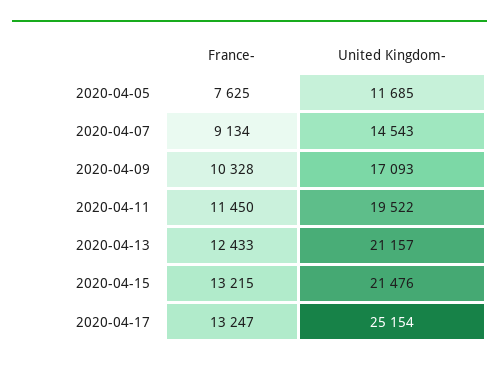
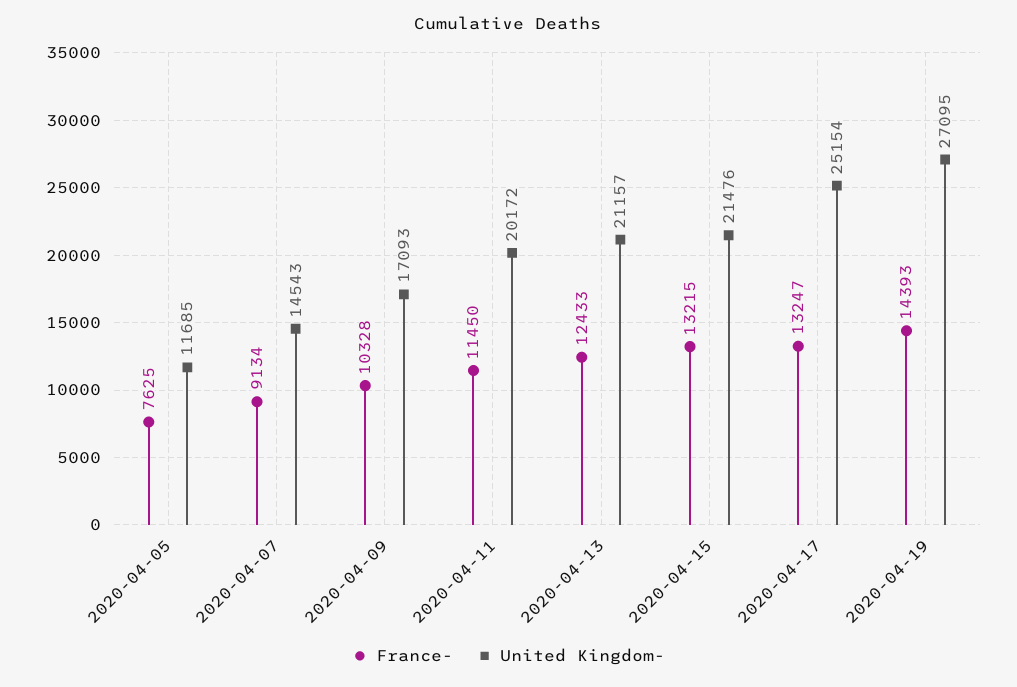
United Kingdom-, 2020-04-11: 19522 -> 20172
France-, 2020-04-19: none -> 14393
United Kingdom-, 2020-04-19: none -> 27095

